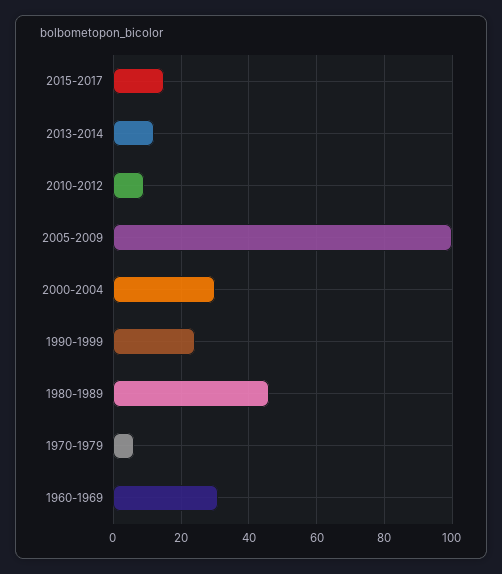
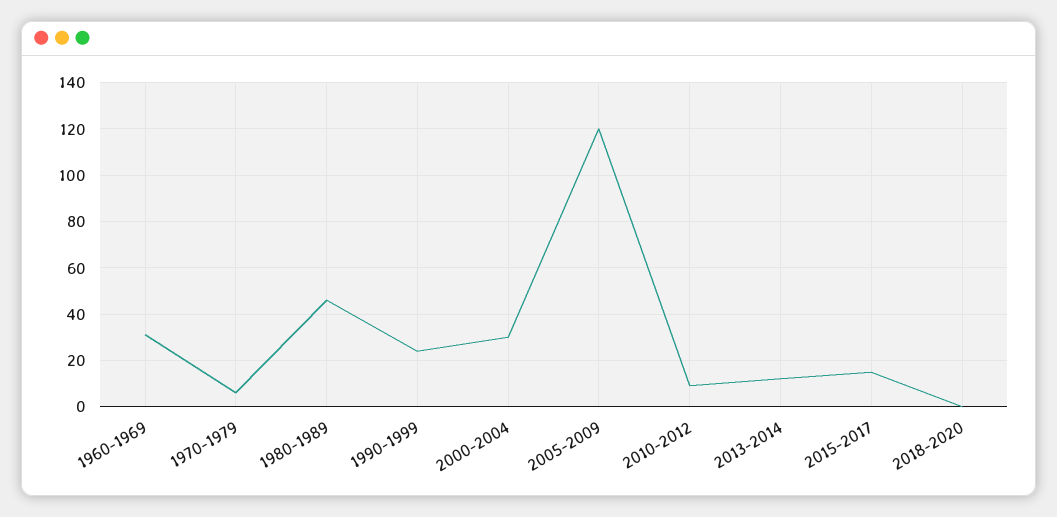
2005-2009: 100 -> 120
2018-2020: none -> 0

